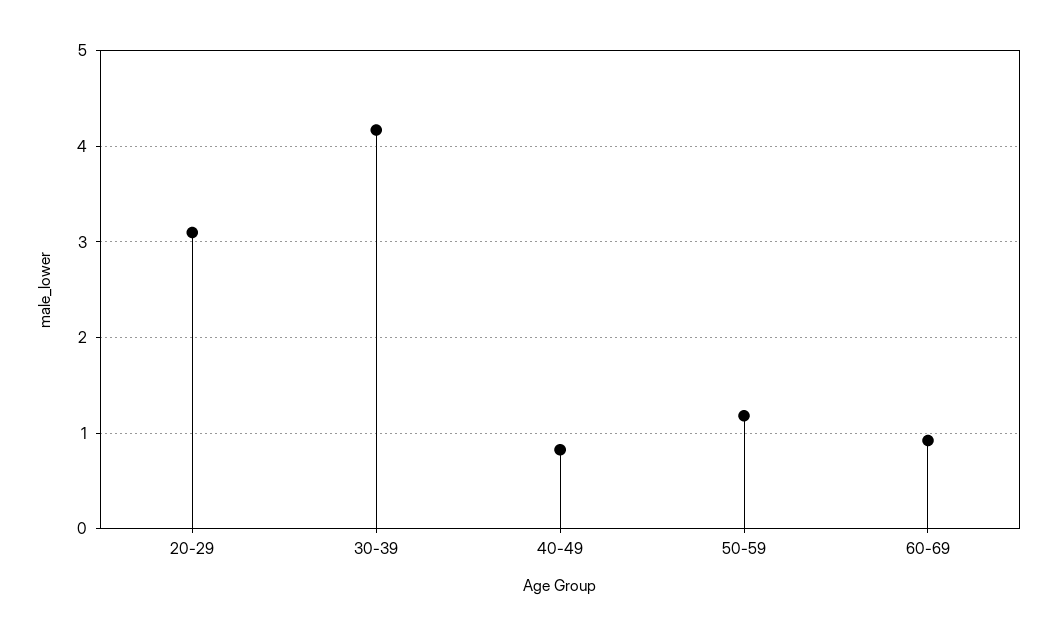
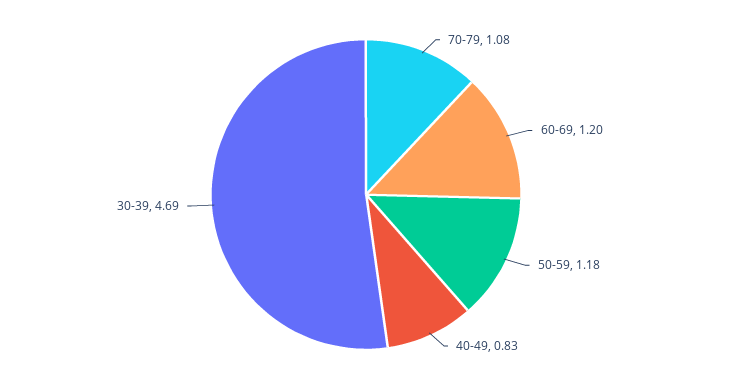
20-29: 3.1 -> none
30-39: 4.2 -> 4.69
60-69: 0.9 -> 1.2
70-79: none -> 1.08

